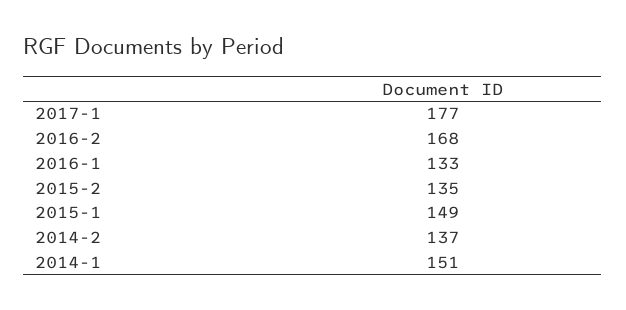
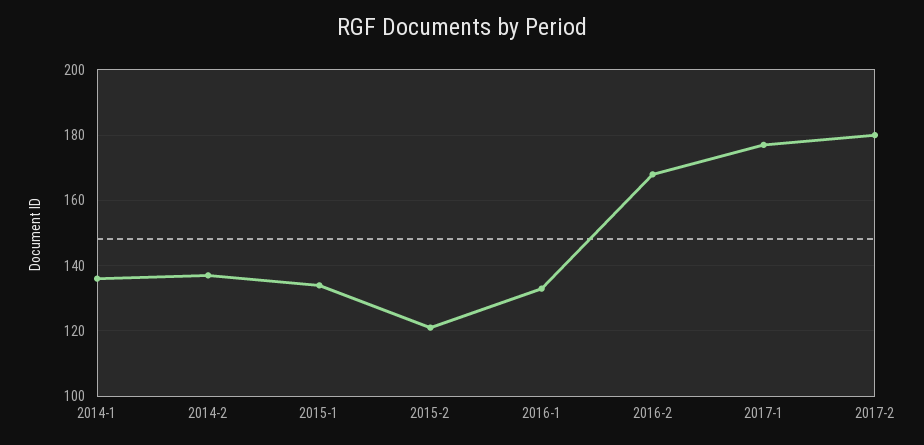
2015-2: 135 -> 120
2015-1: 149 -> 135
2014-1: 151 -> 135
2017-2: none -> 180

